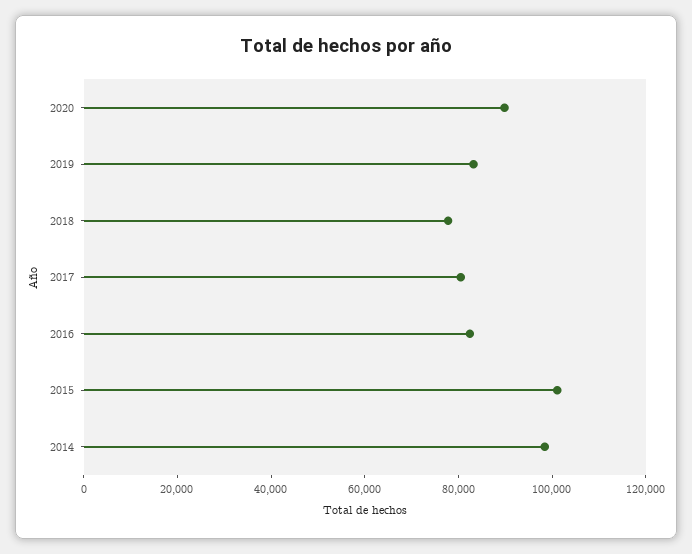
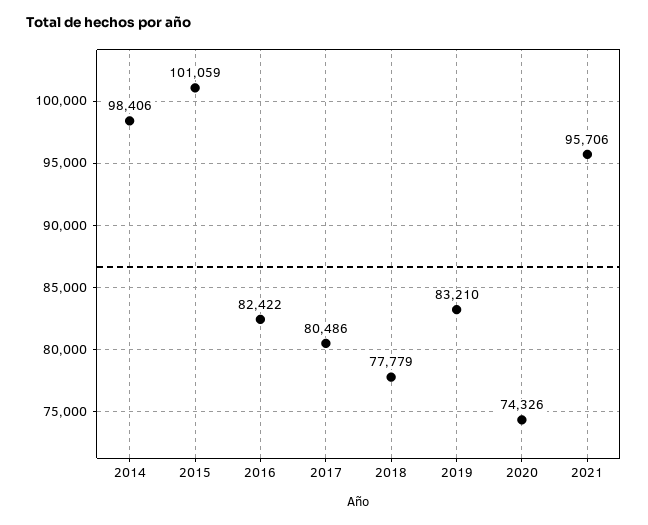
2020: 90000 -> 74326
2021: none -> 95706

